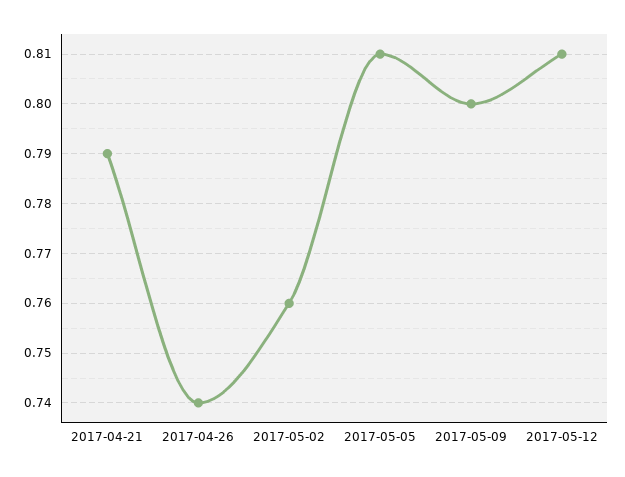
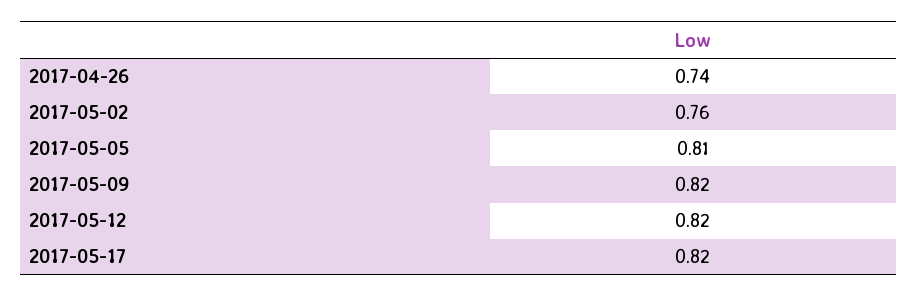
2017-04-21: 0.79 -> none
2017-05-09: 0.8 -> 0.82
2017-05-12: 0.81 -> 0.82
2017-05-17: none -> 0.82

